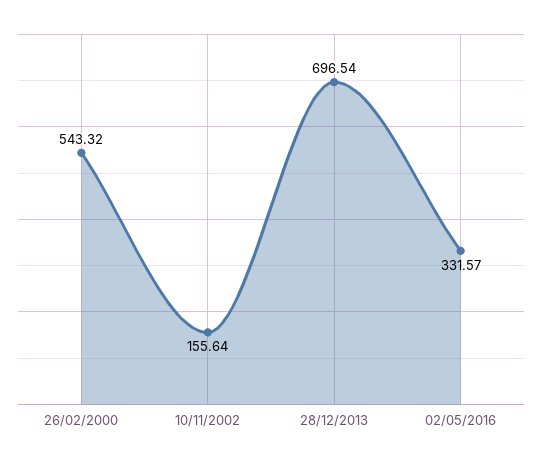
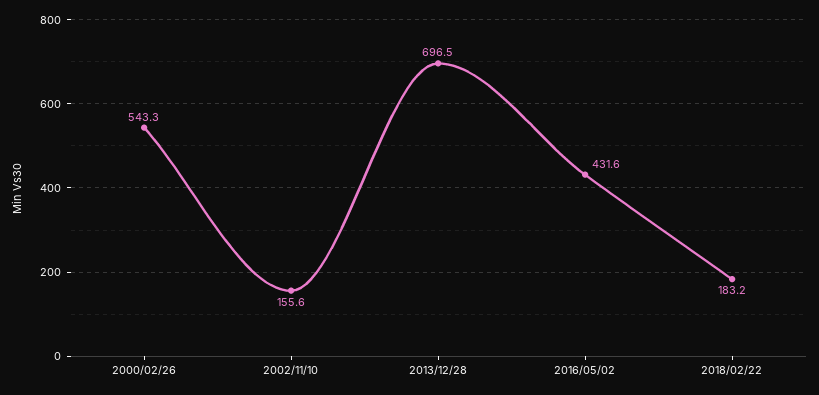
02/05/2016: 331.57 -> 431.6
2018/02/22: none -> 183.2

